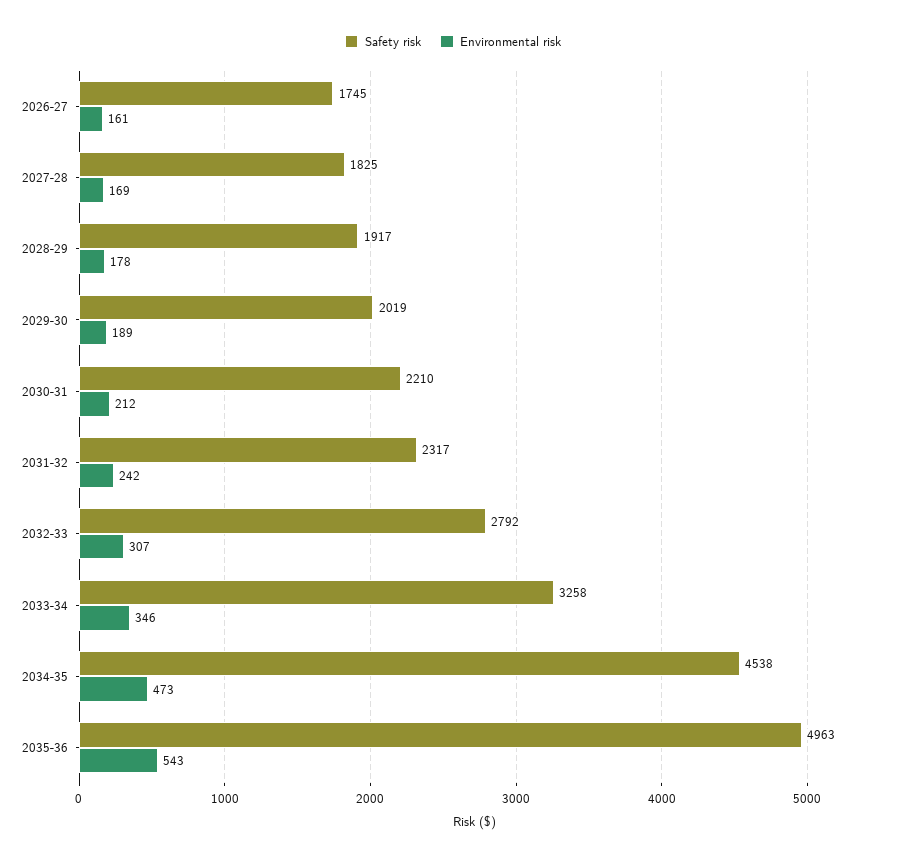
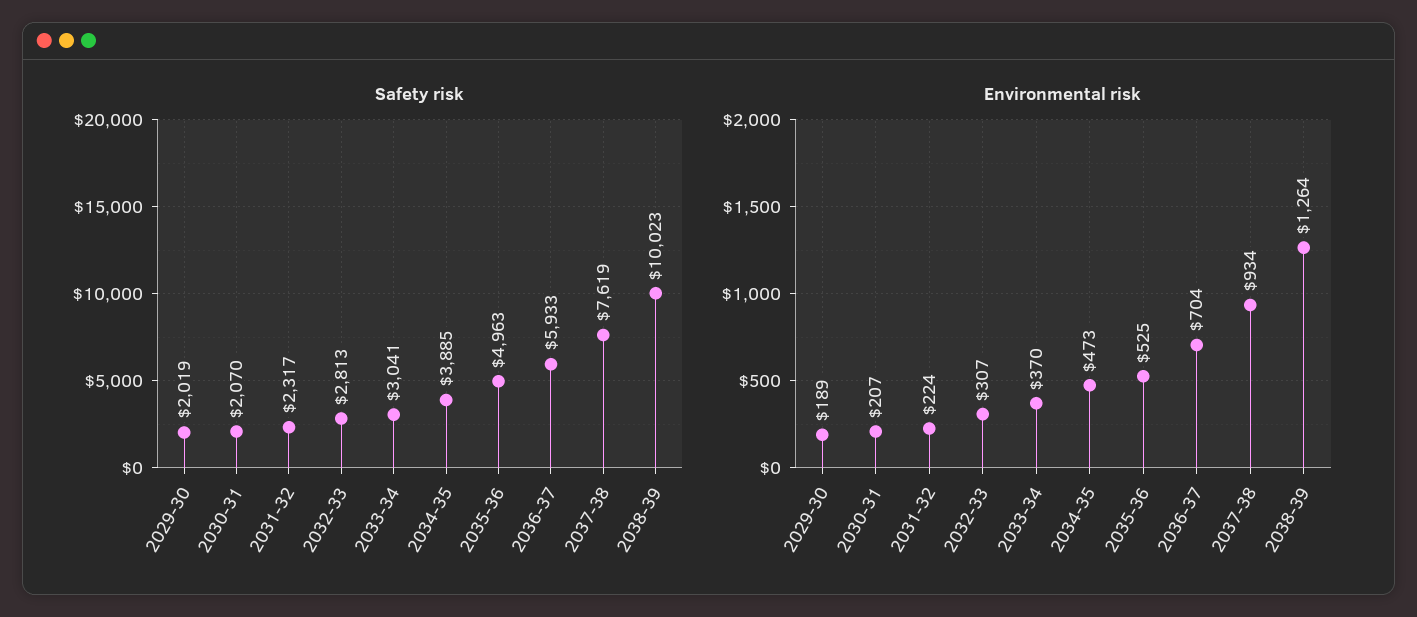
Safety risk, 2026-27: 1745 -> none
Environmental risk, 2026-27: 161 -> none
Safety risk, 2027-28: 1825 -> none
Environmental risk, 2027-28: 169 -> none
Safety risk, 2028-29: 1917 -> none
Environmental risk, 2028-29: 178 -> none
Safety risk, 2030-31: 2210 -> 2070
Environmental risk, 2030-31: 212 -> 207
Environmental risk, 2031-32: 242 -> 224
Safety risk, 2032-33: 2792 -> 2813
Safety risk, 2033-34: 3258 -> 3041
Environmental risk, 2033-34: 346 -> 370
Safety risk, 2034-35: 4538 -> 3885
Environmental risk, 2035-36: 543 -> 525
Safety risk, 2036-37: none -> 5933
Safety risk, 2037-38: none -> 7619
Safety risk, 2038-39: none -> 10023
Environmental risk, 2036-37: none -> 704
Environmental risk, 2037-38: none -> 934
Environmental risk, 2038-39: none -> 1264

